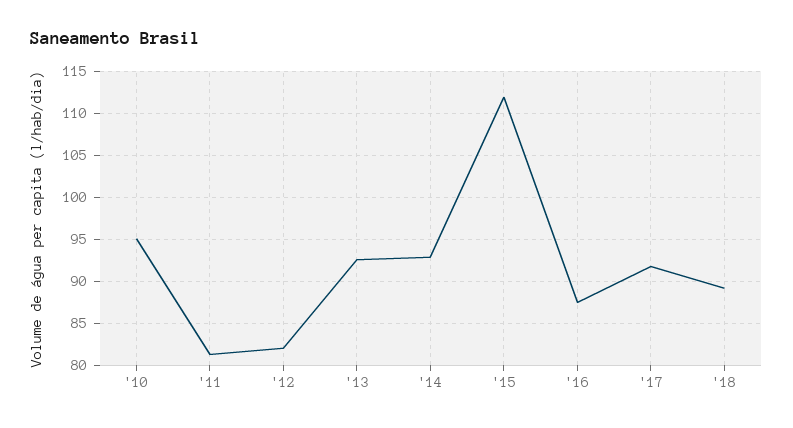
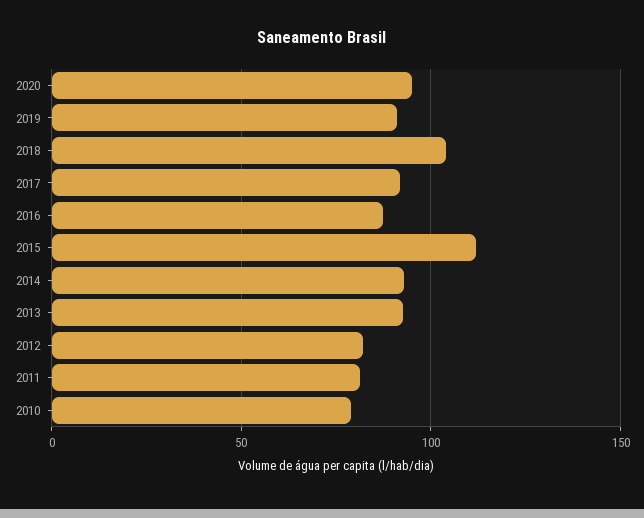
'10: 95 -> 80
'18: 89 -> 105
2020: none -> 95
2019: none -> 90

